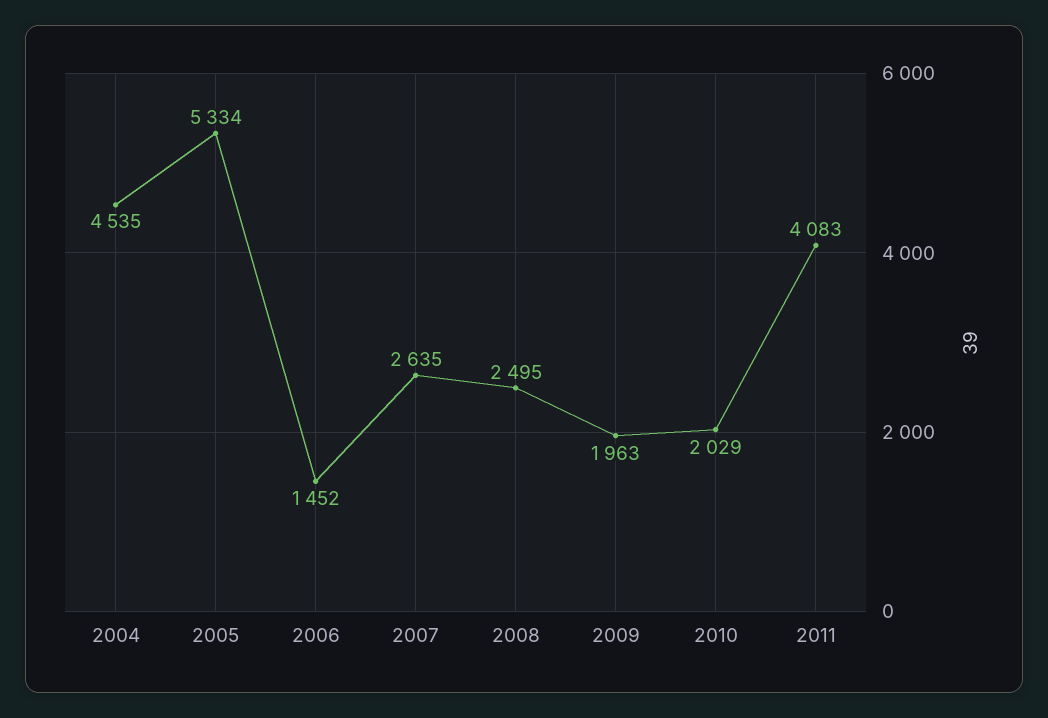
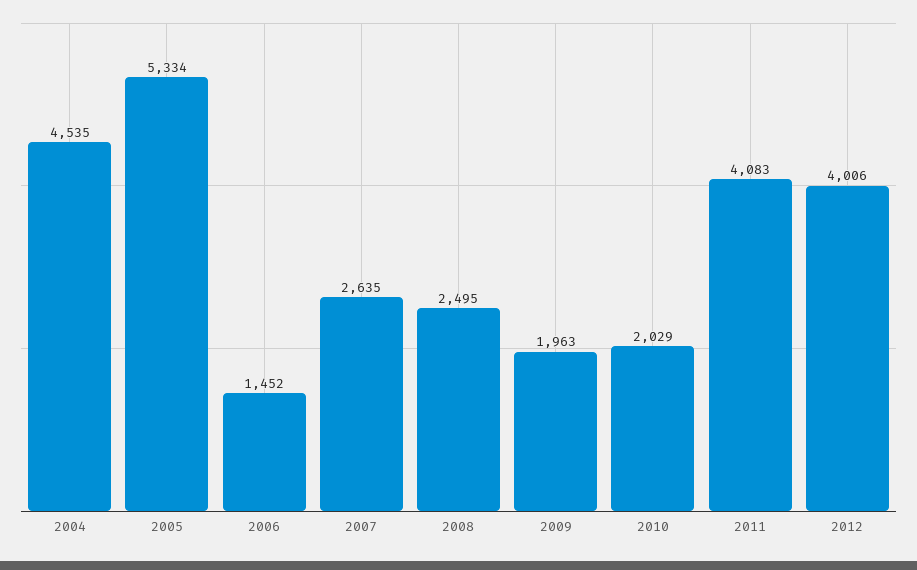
2012: none -> 4006

